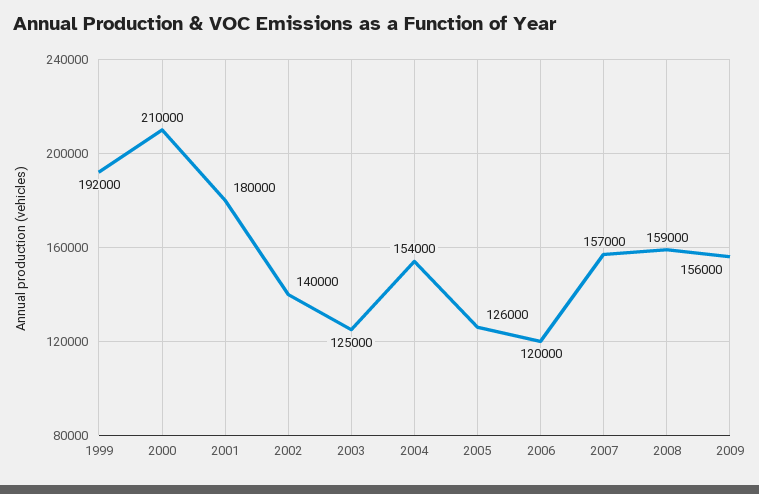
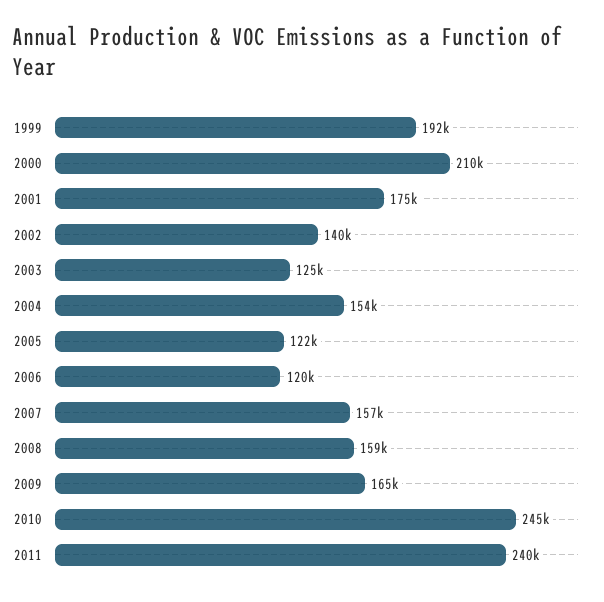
2001: 180000 -> 175000
2005: 126000 -> 122000
2009: 156000 -> 165000
2010: none -> 245000
2011: none -> 240000

